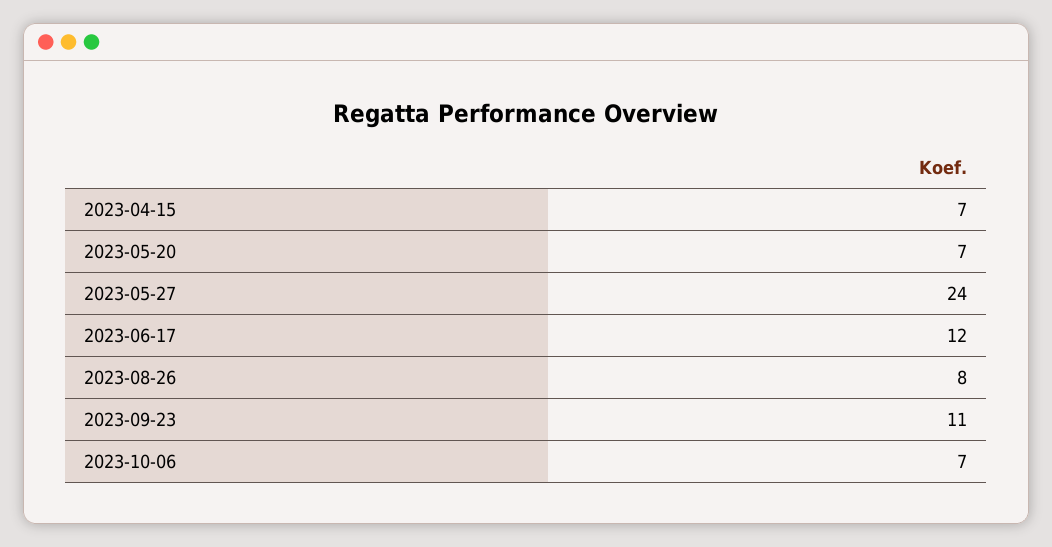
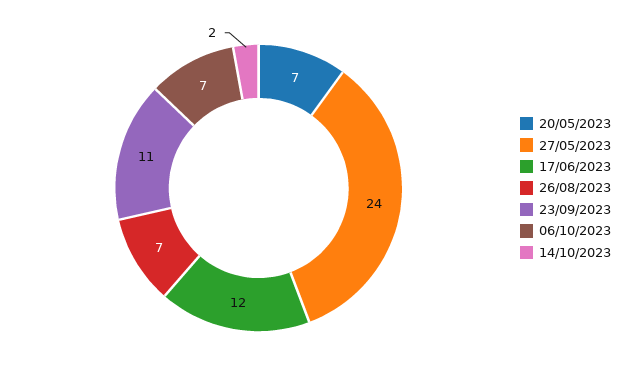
2023-04-15: 7 -> none
2023-08-26: 8 -> 7
14/10/2023: none -> 2

